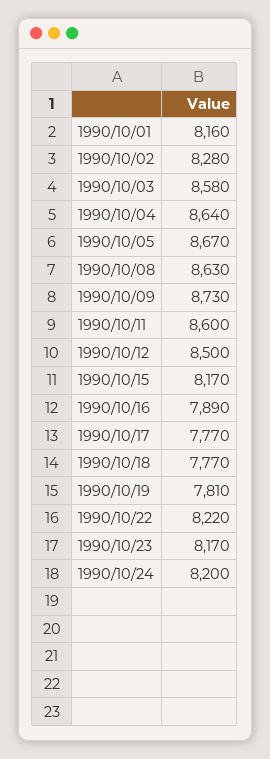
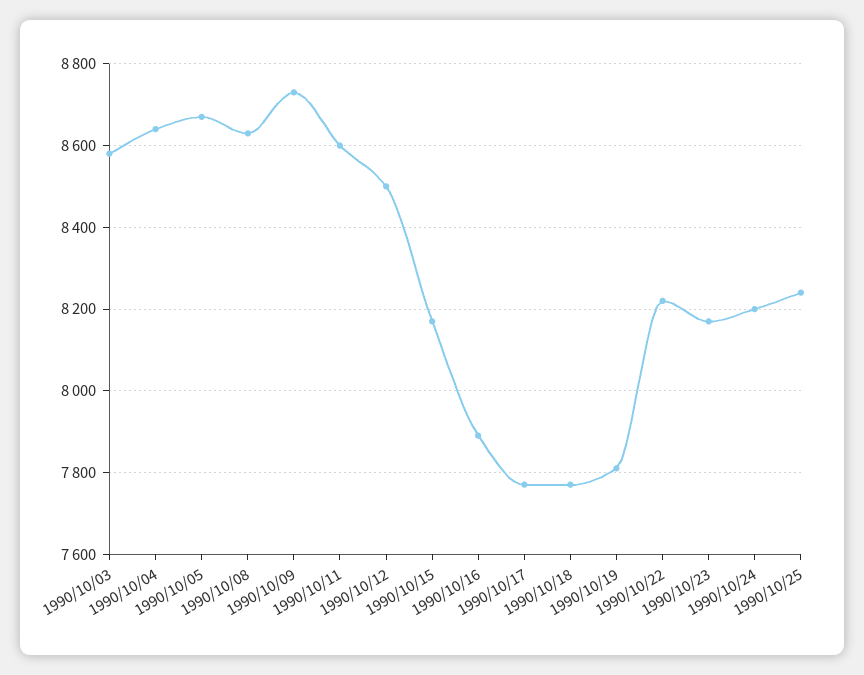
1990/10/01: 8160 -> none
1990/10/02: 8280 -> none
1990/10/25: none -> 8240

